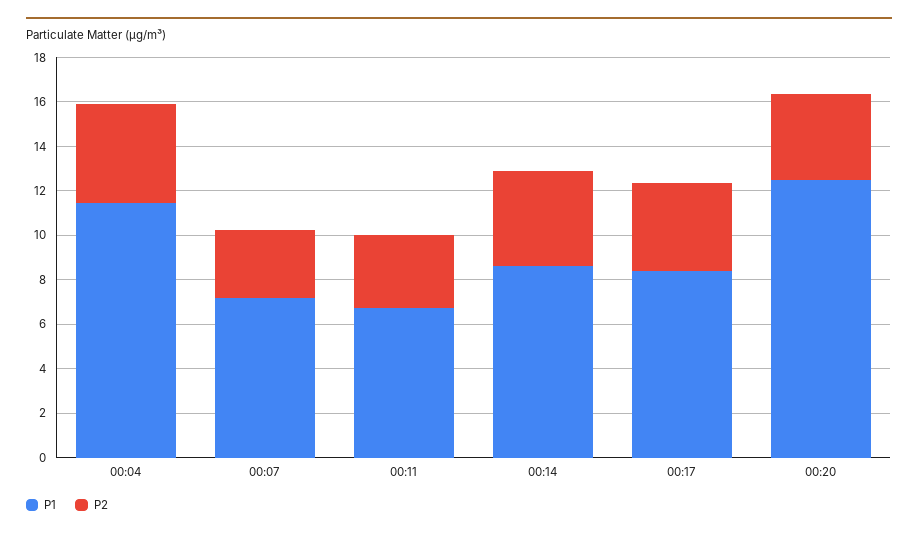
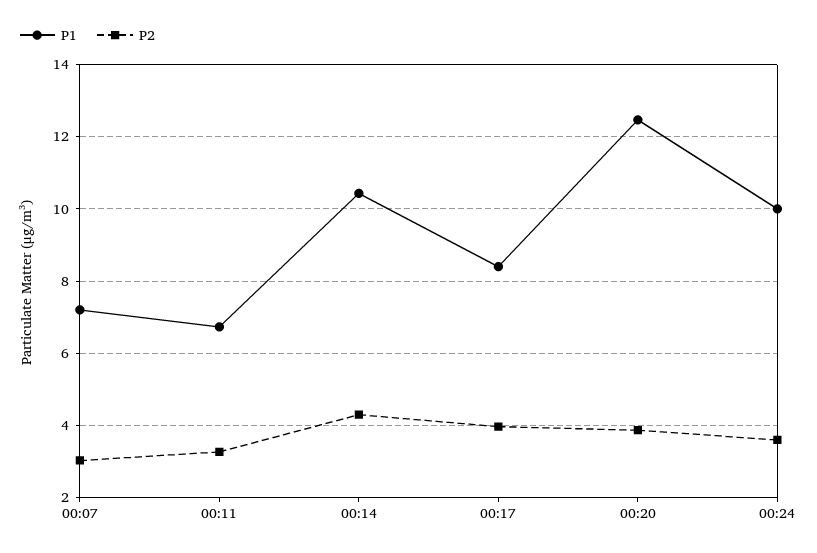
P1, 00:04: 11.5 -> none
P2, 00:04: 4.5 -> none
P1, 00:14: 8.5 -> 10.4
P1, 00:24: none -> 10
P2, 00:24: none -> 3.6

